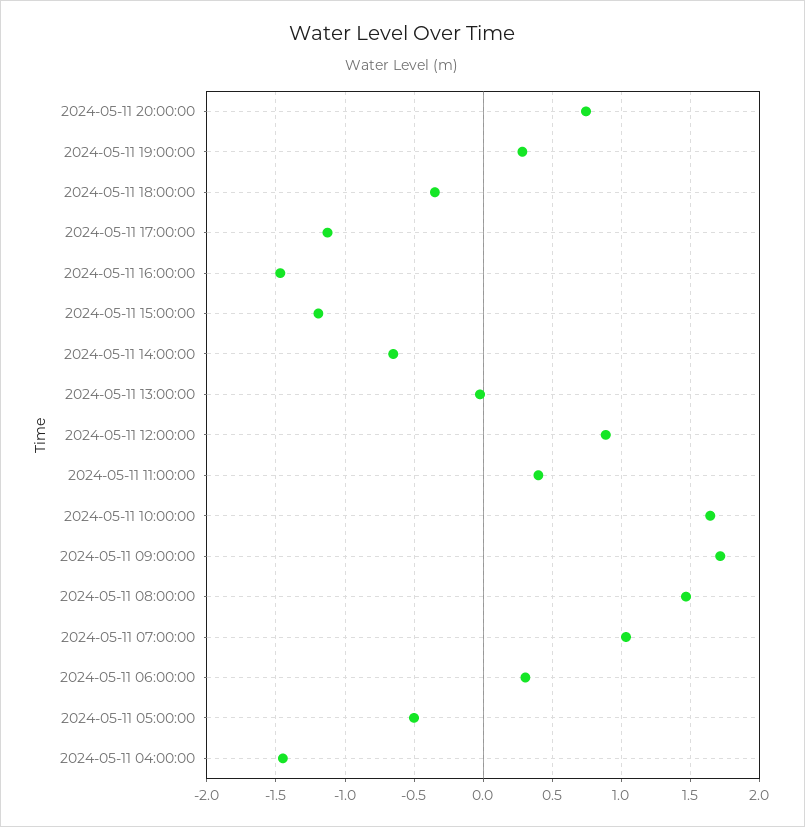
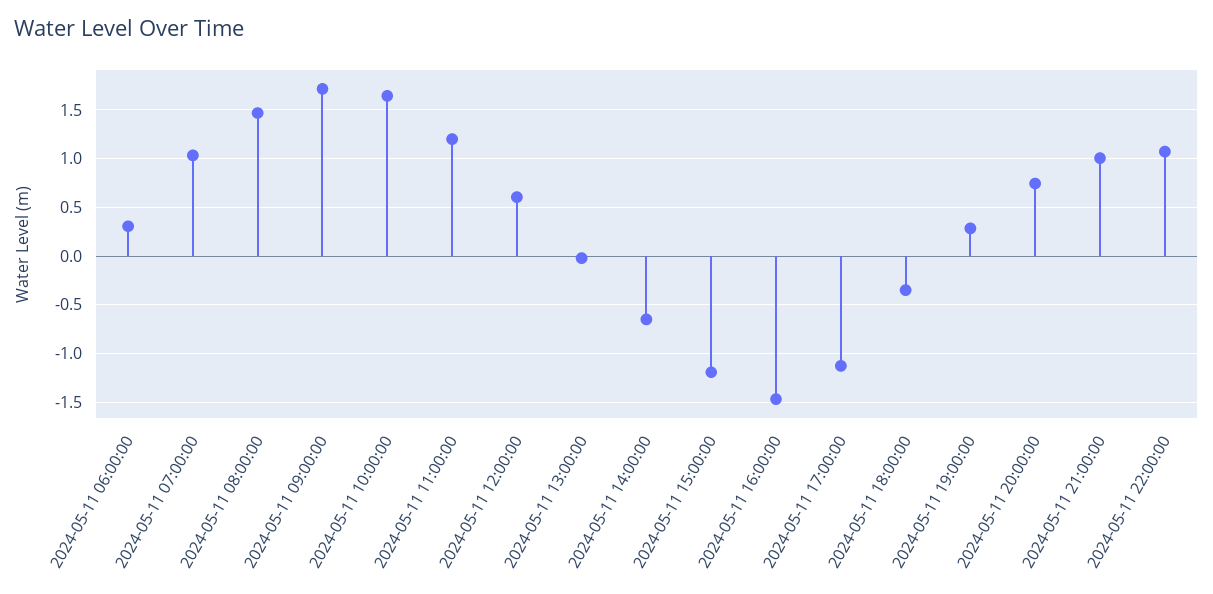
2024-05-11 12:00:00: 0.9 -> 0.6
2024-05-11 11:00:00: 0.4 -> 1.2
2024-05-11 05:00:00: -0.5 -> none
2024-05-11 04:00:00: -1.45 -> none
2024-05-11 21:00:00: none -> 1
2024-05-11 22:00:00: none -> 1.1

